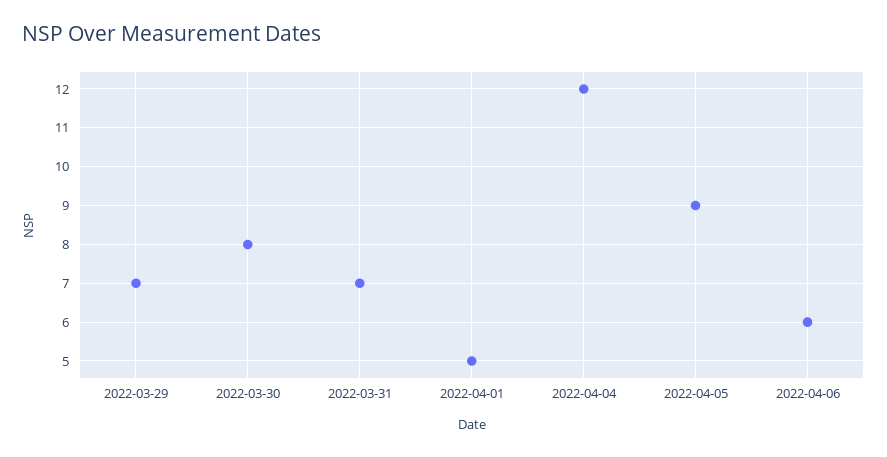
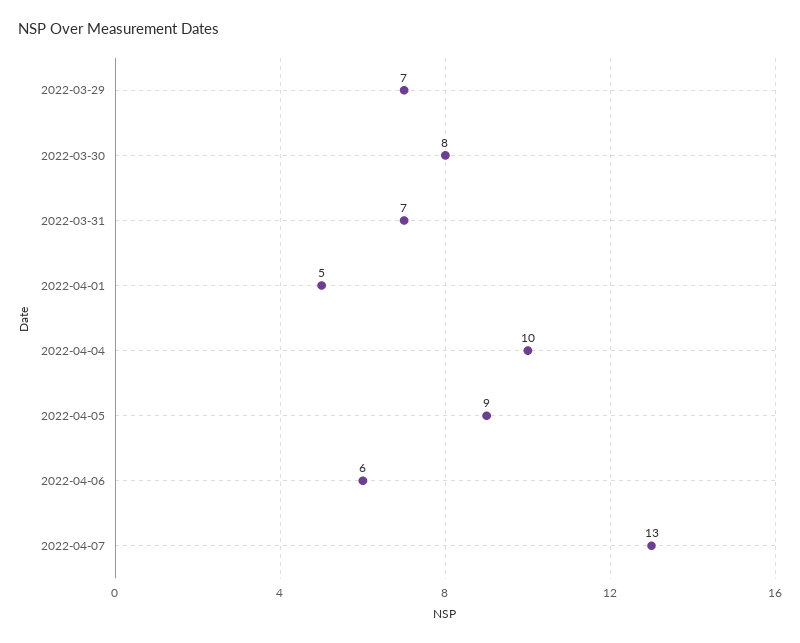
2022-04-04: 12 -> 10
2022-04-07: none -> 13

